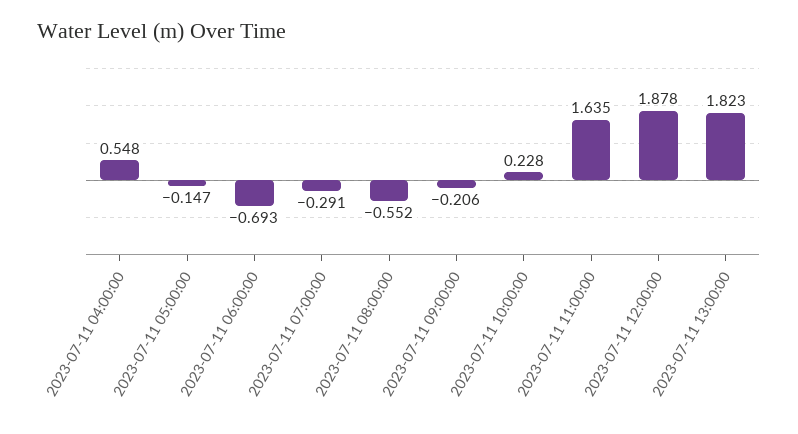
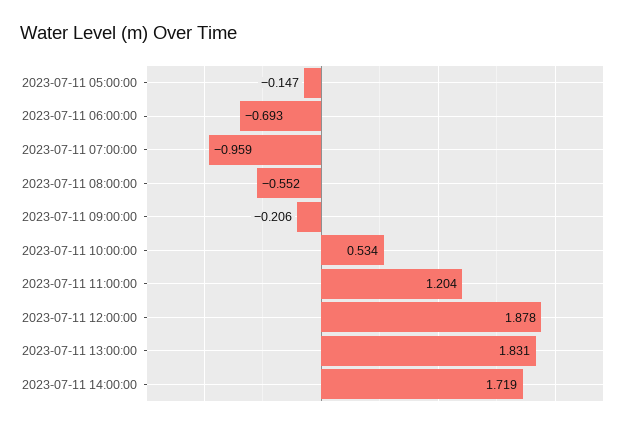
2023-07-11 04:00:00: 0.548 -> none
2023-07-11 07:00:00: -0.291 -> -0.959
2023-07-11 10:00:00: 0.228 -> 0.534
2023-07-11 11:00:00: 1.635 -> 1.204
2023-07-11 13:00:00: 1.823 -> 1.831
2023-07-11 14:00:00: none -> 1.719

